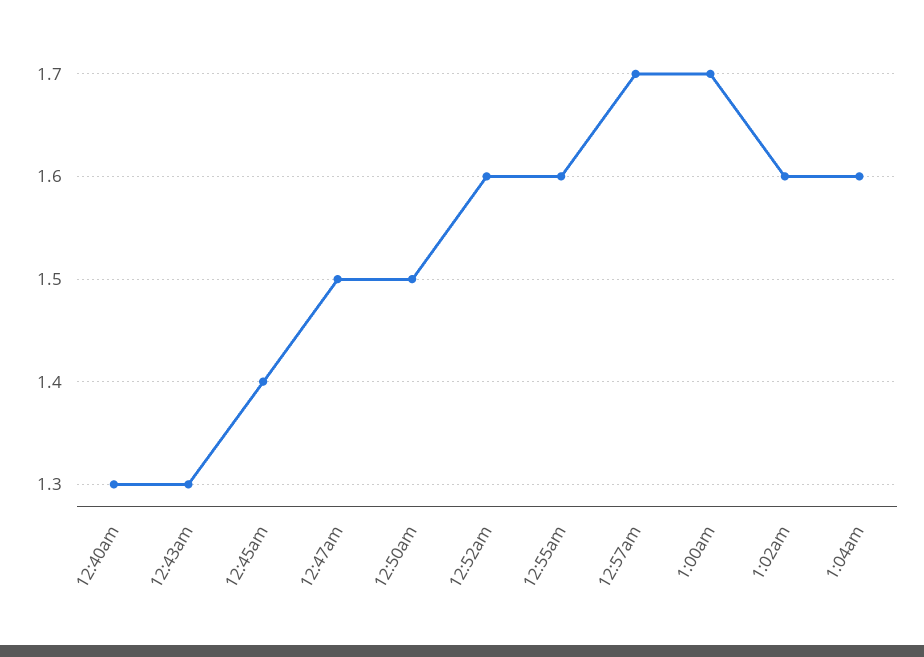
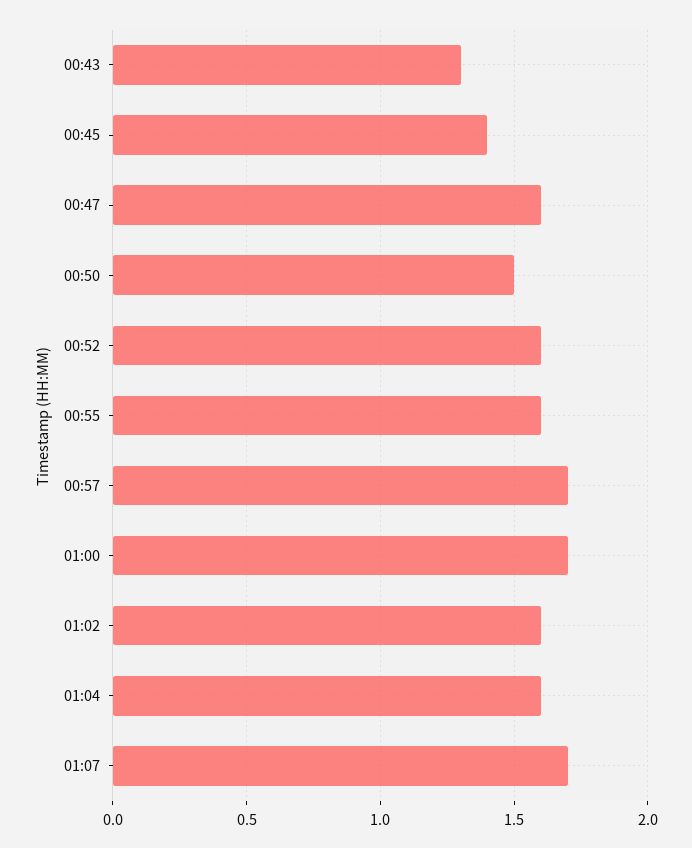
12:40am: 1.3 -> none
12:47am: 1.5 -> 1.6
01:07: none -> 1.7

